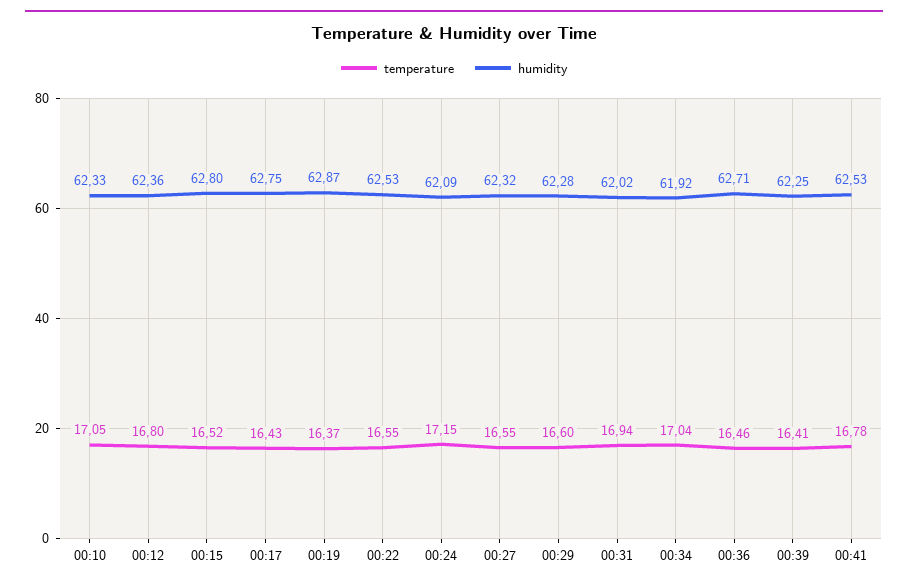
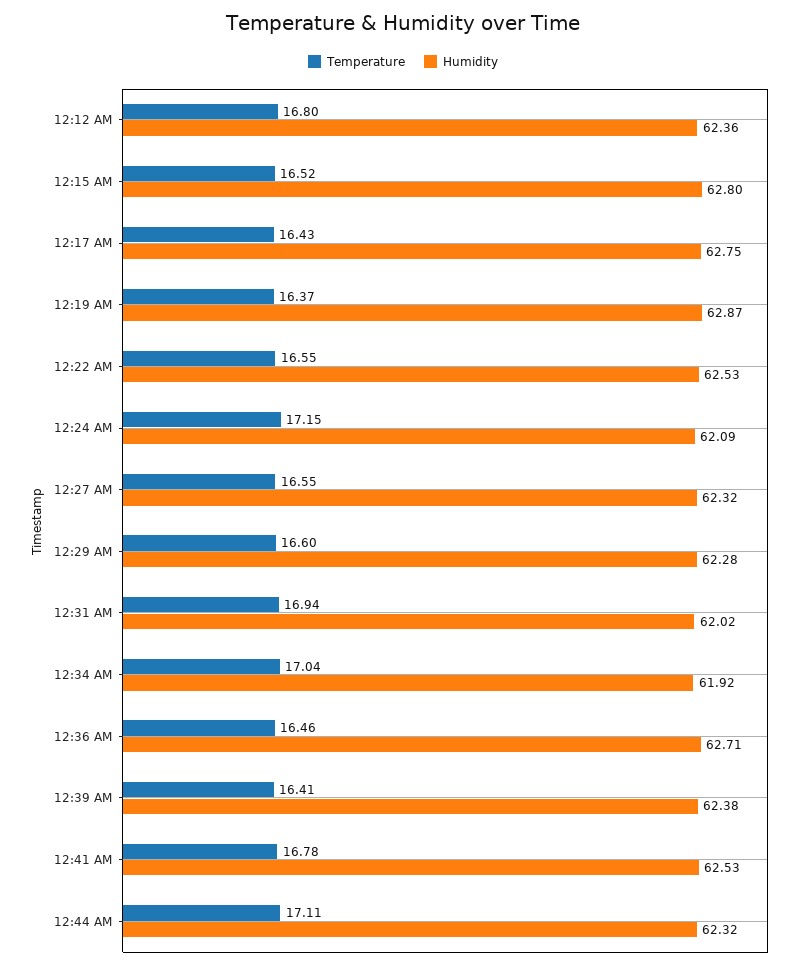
temperature, 00:10: 17.05 -> none
humidity, 00:10: 62.33 -> none
humidity, 00:39: 62.25 -> 62.38
temperature, 12:44 AM: none -> 17.11
humidity, 12:44 AM: none -> 62.32

